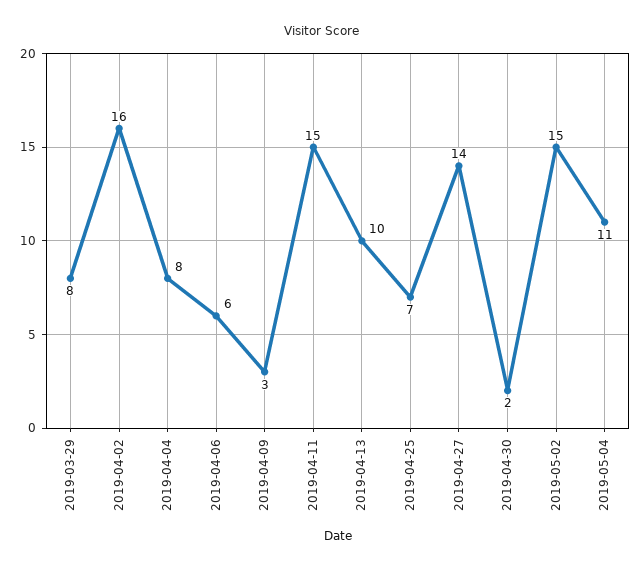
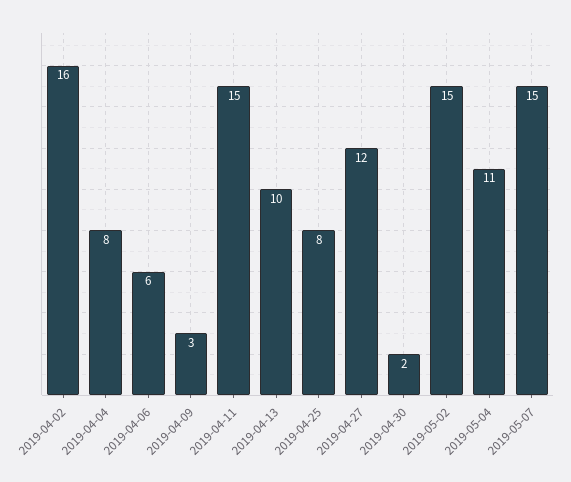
2019-03-29: 8 -> none
2019-04-25: 7 -> 8
2019-04-27: 14 -> 12
2019-05-07: none -> 15

